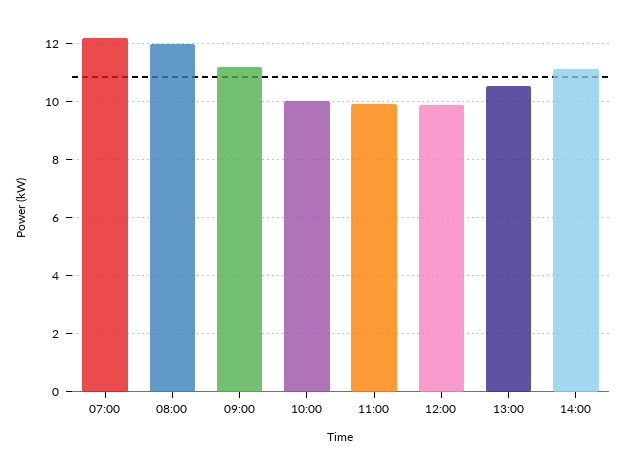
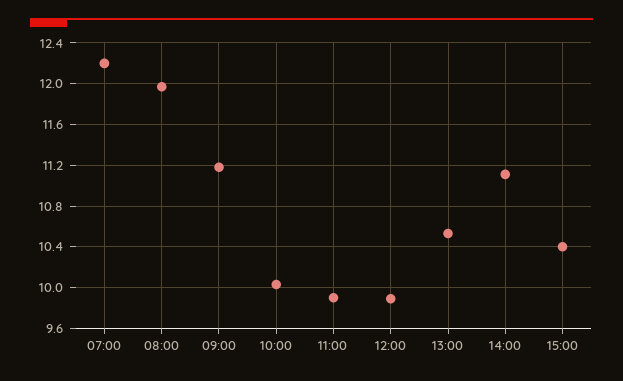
15:00: none -> 10.4

